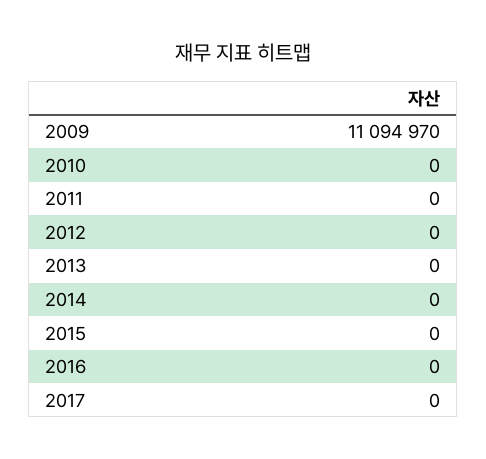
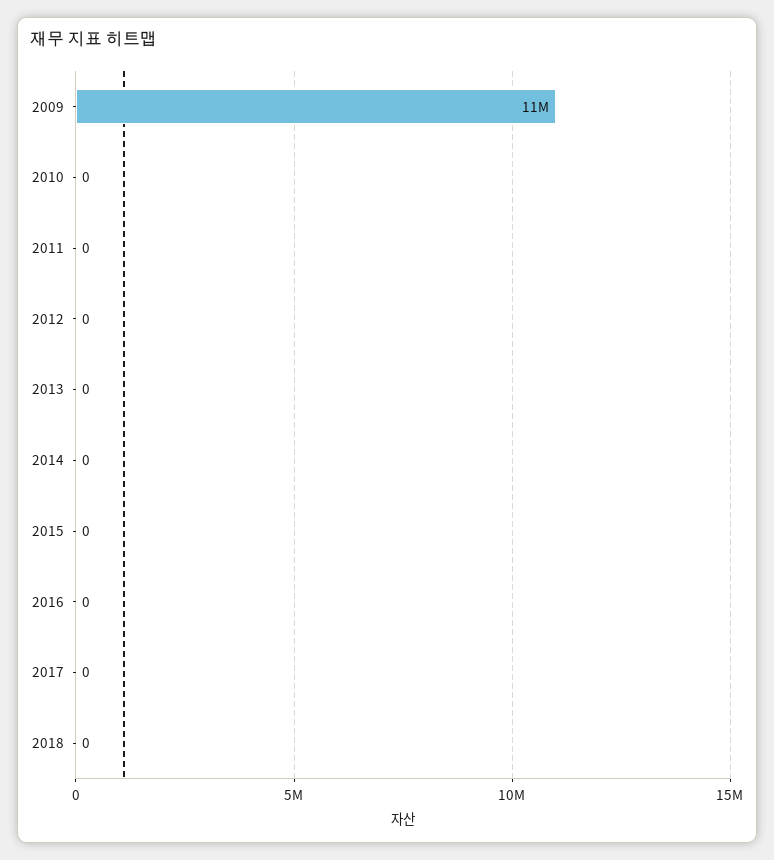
2018: none -> 0

